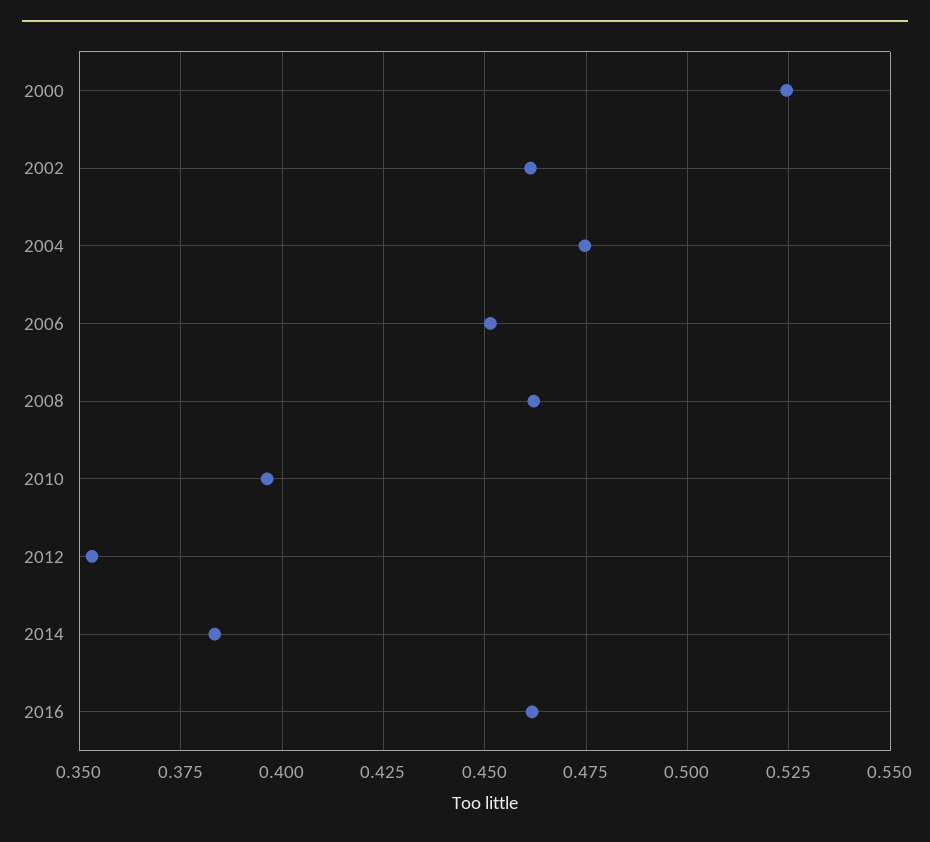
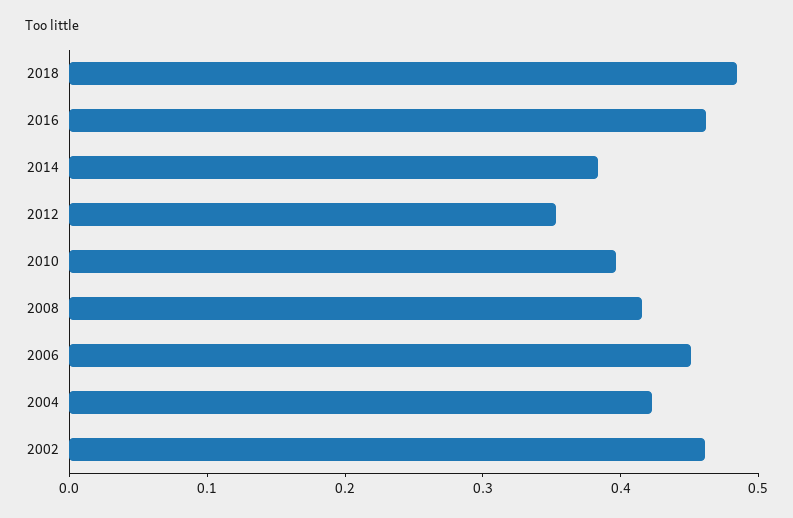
2000: 0.525 -> none
2004: 0.475 -> 0.42
2008: 0.4625 -> 0.42
2018: none -> 0.48

